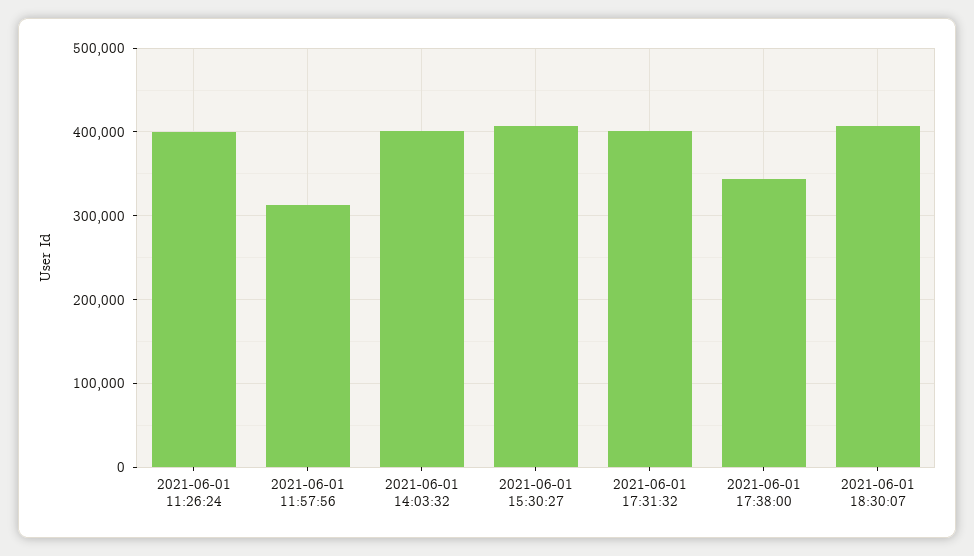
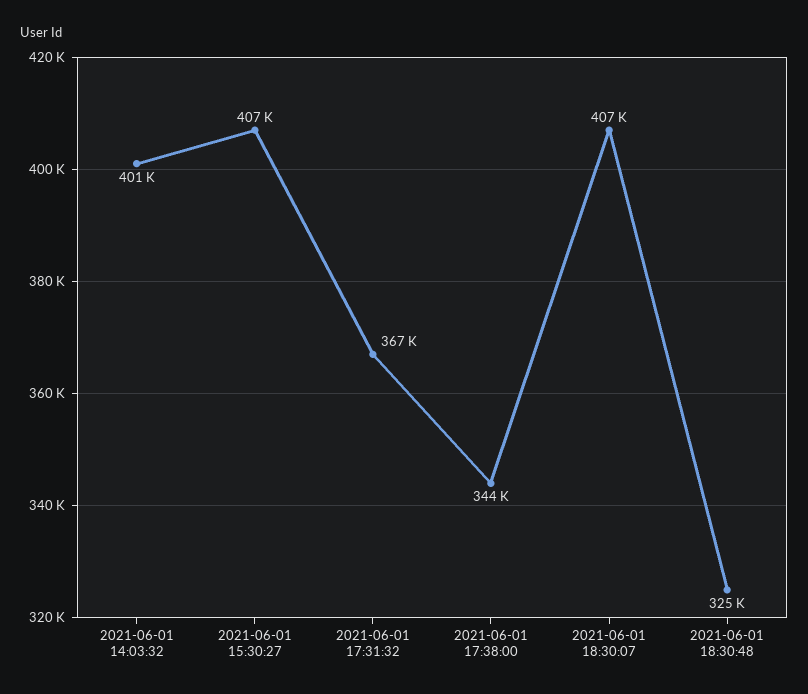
2021-06-01 11:26:24: 400000 -> none
2021-06-01 11:57:56: 310000 -> none
2021-06-01 17:31:32: 400000 -> 367000
2021-06-01 18:30:48: none -> 325000

